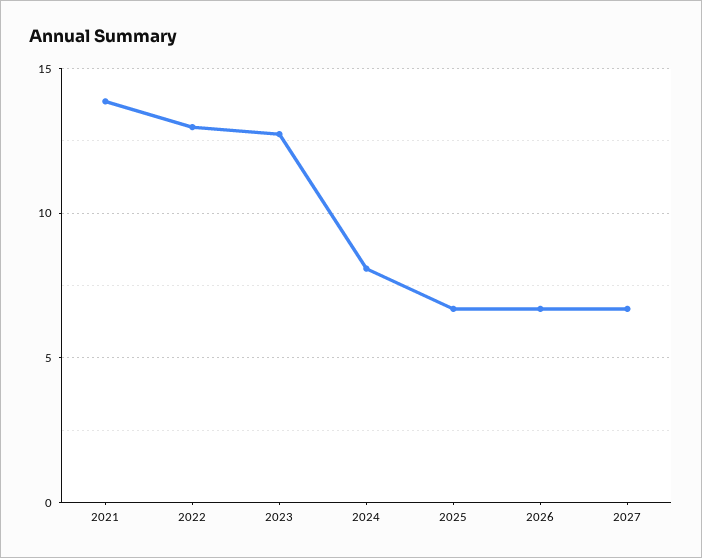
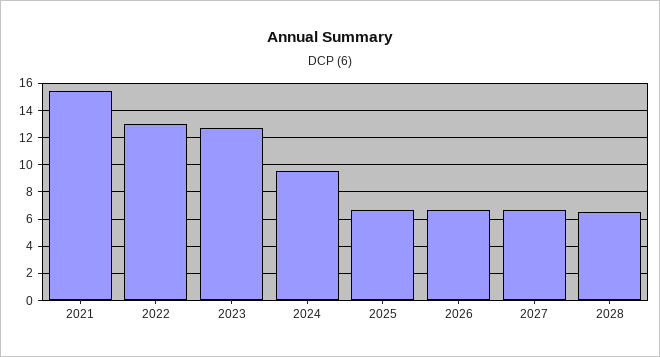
2021: 14 -> 15.5
2024: 8 -> 9.5
2028: none -> 6.5

